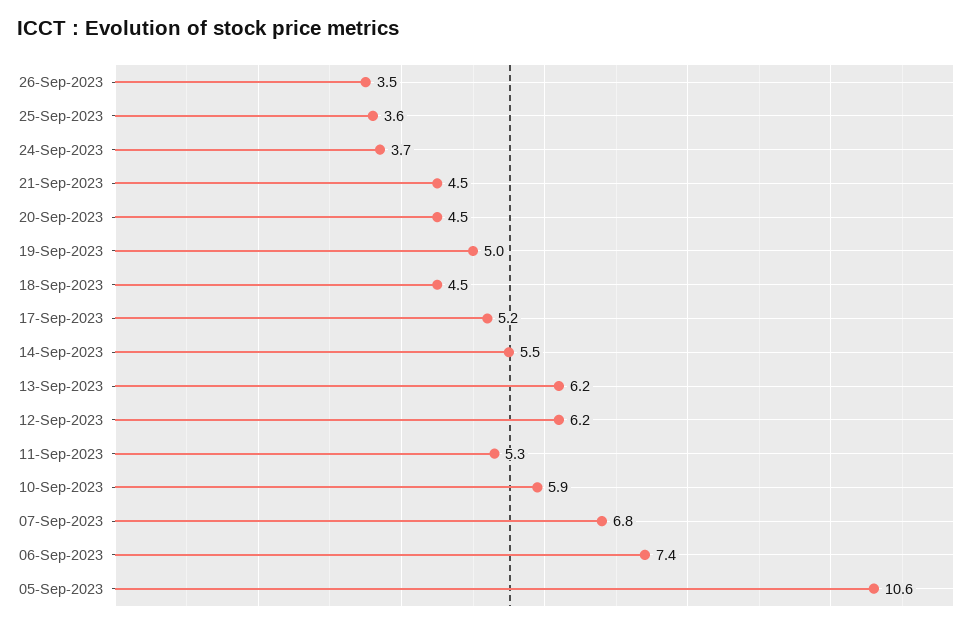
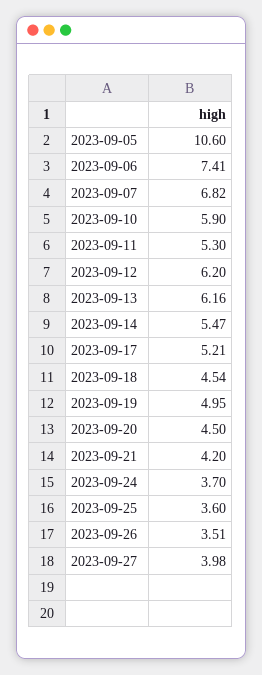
21-Sep-2023: 4.5 -> 4.2
2023-09-27: none -> 3.98

